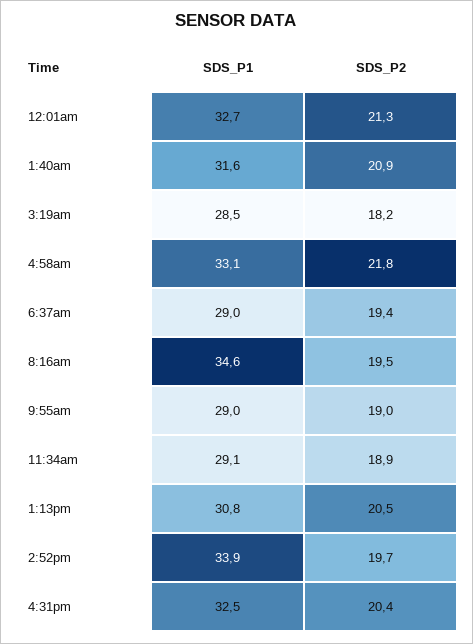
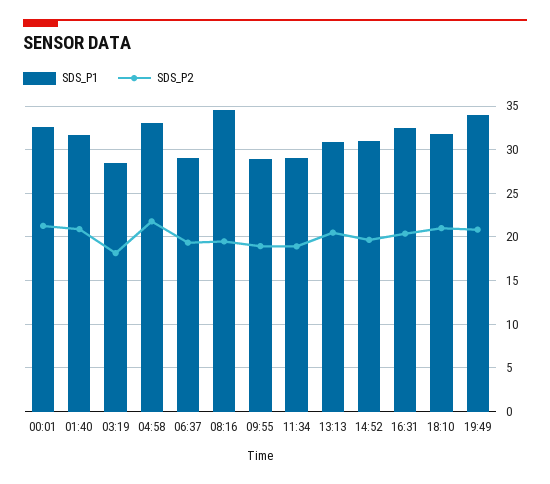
SDS_P1, 2:52pm: 33.9 -> 31
SDS_P1, 18:10: none -> 32
SDS_P2, 18:10: none -> 21
SDS_P1, 19:49: none -> 34
SDS_P2, 19:49: none -> 21

